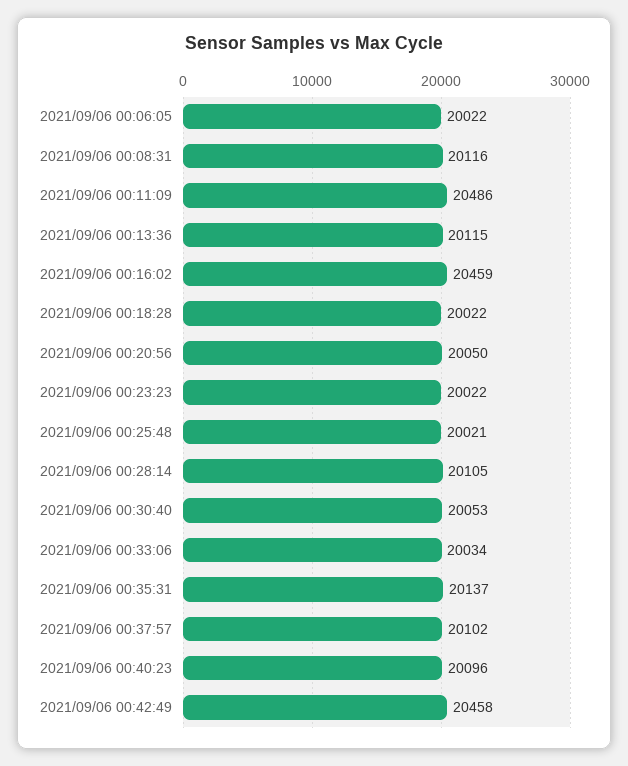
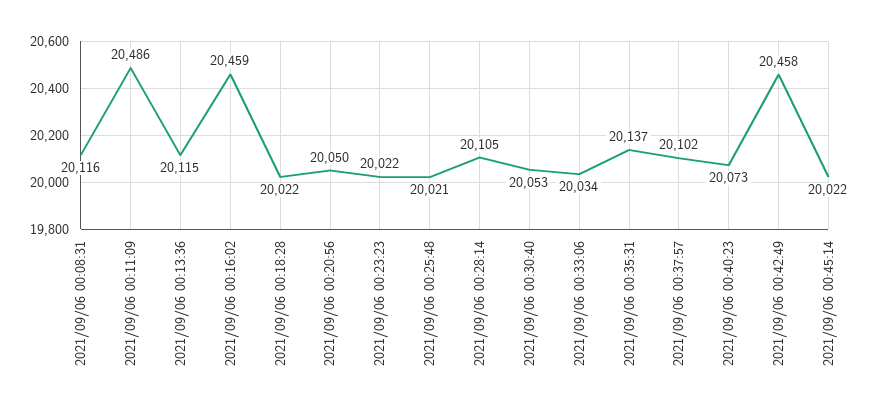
2021/09/06 00:06:05: 20022 -> none
2021/09/06 00:40:23: 20096 -> 20073
2021/09/06 00:45:14: none -> 20022

